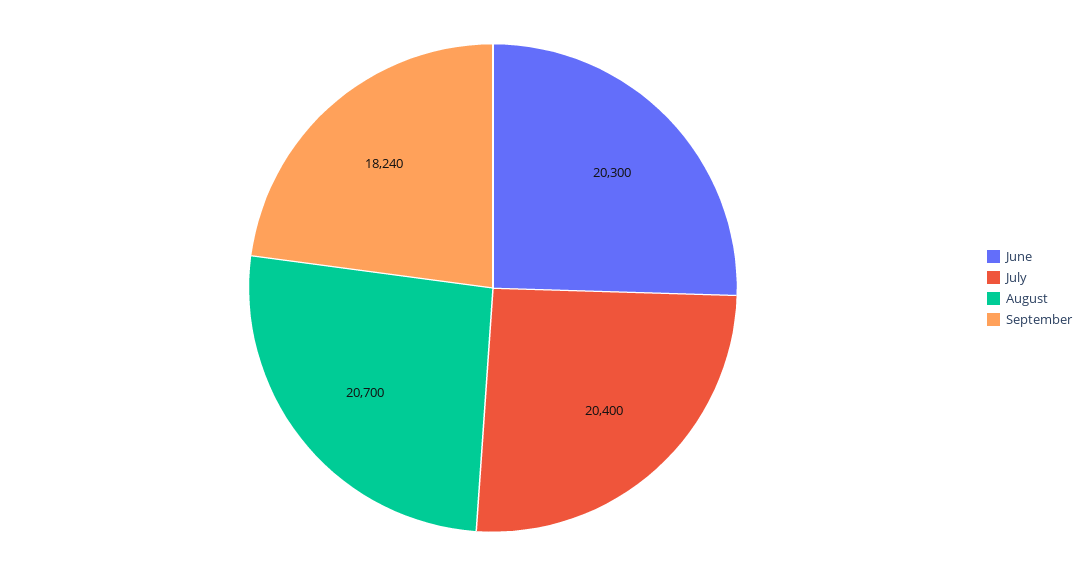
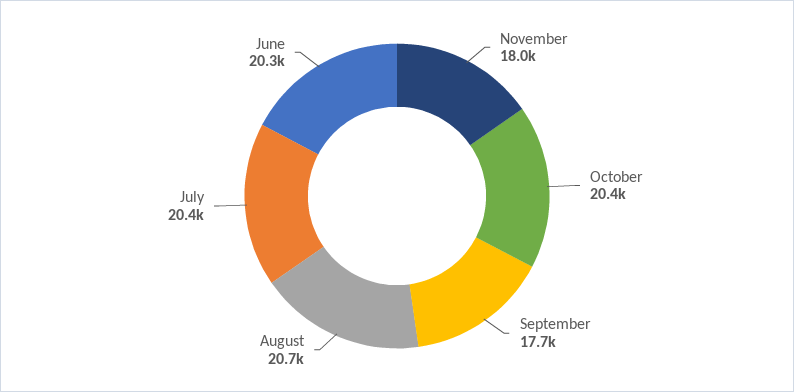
September: 18240 -> 17700
November: none -> 18000
October: none -> 20400

